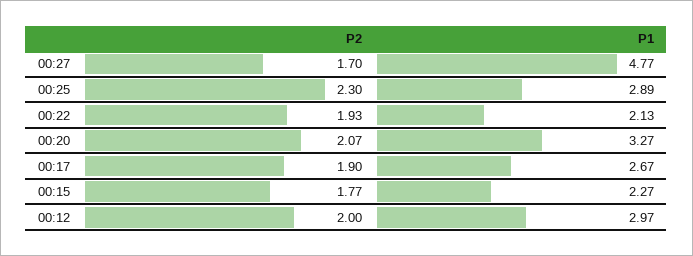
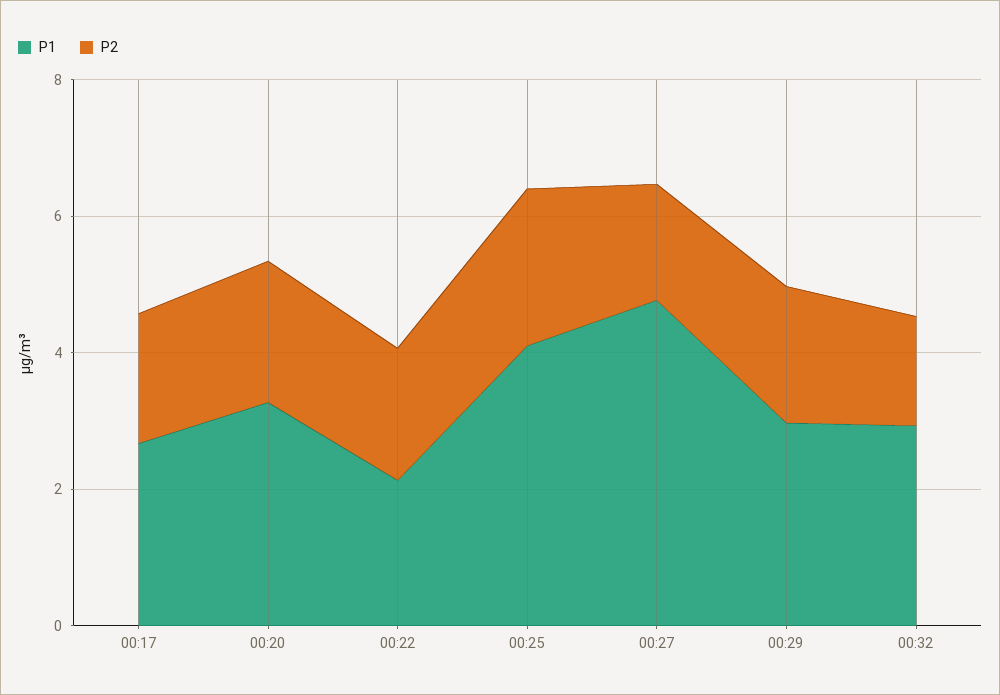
P1, 00:25: 2.89 -> 4
P2, 00:15: 1.77 -> none
P1, 00:15: 2.27 -> none
P2, 00:12: 2 -> none
P1, 00:12: 2.97 -> none
P1, 00:29: none -> 3
P2, 00:29: none -> 2
P1, 00:32: none -> 3
P2, 00:32: none -> 1.5

